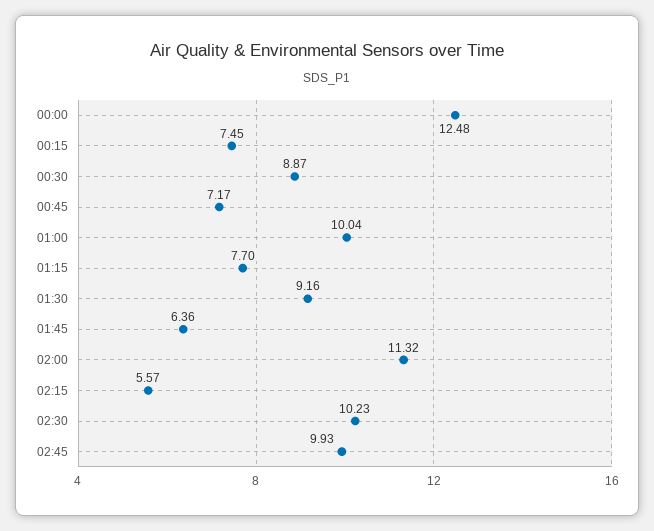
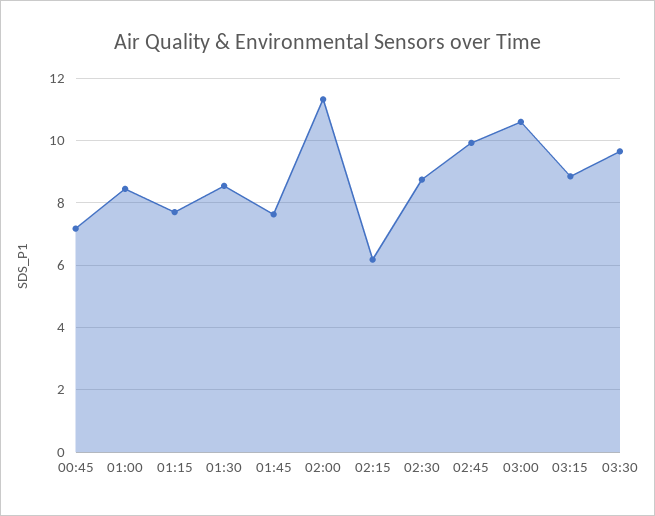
00:00: 12.48 -> none
00:15: 7.45 -> none
00:30: 8.87 -> none
01:00: 10.04 -> 8.4
01:30: 9.16 -> 8.6
01:45: 6.36 -> 7.6
02:15: 5.57 -> 6.2
02:30: 10.23 -> 8.8
03:00: none -> 10.6
03:15: none -> 8.8
03:30: none -> 9.6

